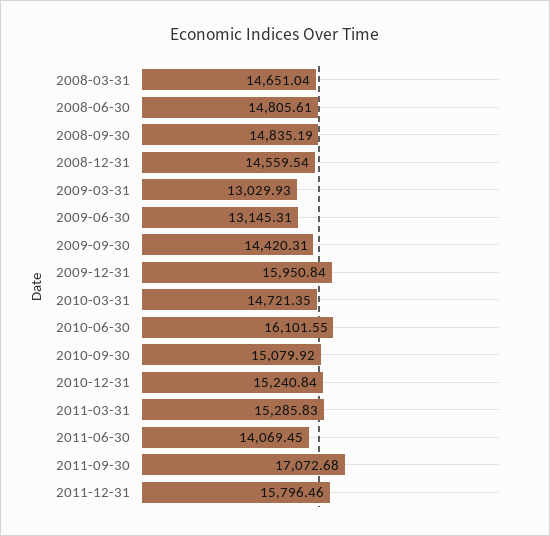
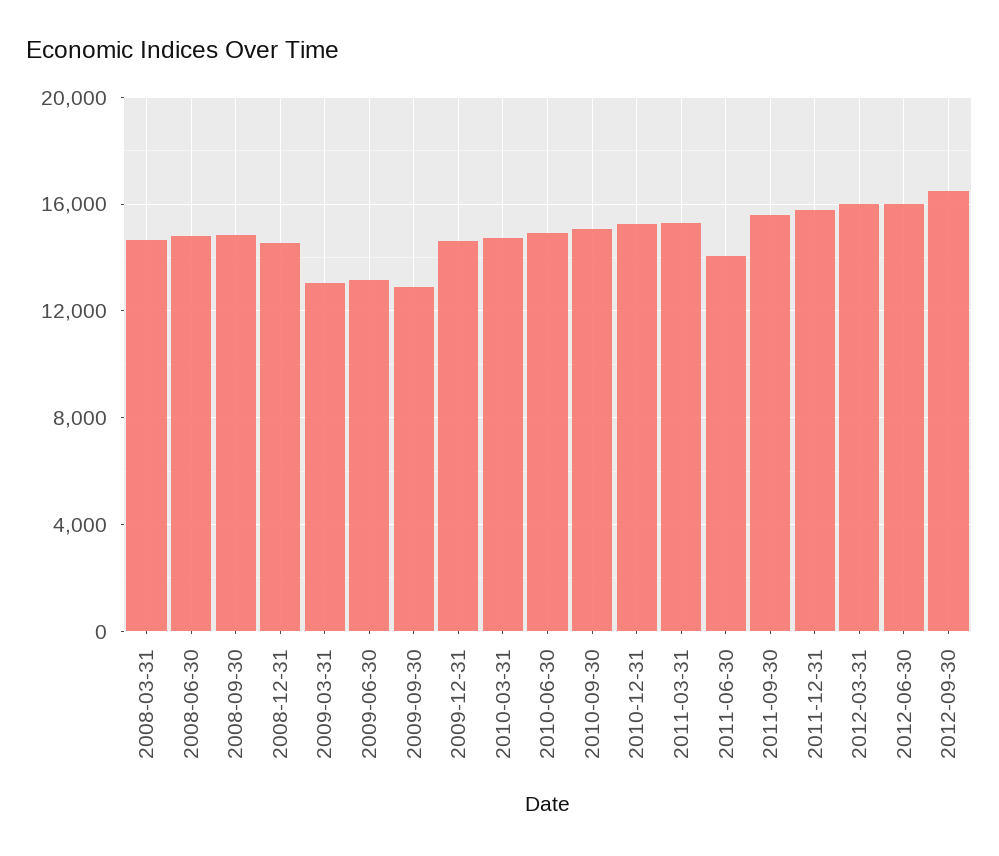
2009-09-30: 14420.31 -> 13000
2009-12-31: 15950.84 -> 14500
2010-06-30: 16101.55 -> 15000
2011-09-30: 17072.68 -> 15500
2012-03-31: none -> 16000
2012-06-30: none -> 16000
2012-09-30: none -> 16500

